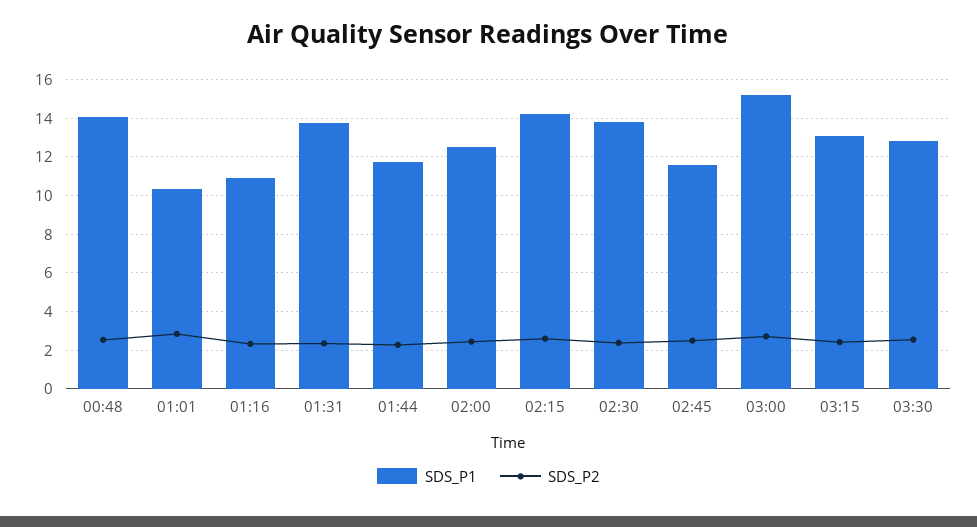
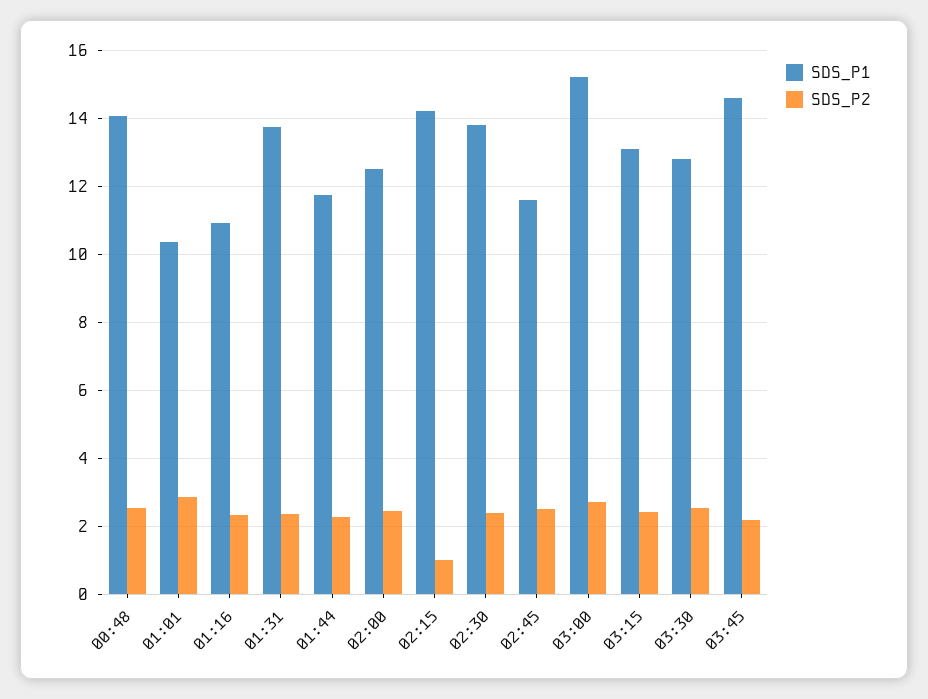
SDS_P2, 02:15: 2.5 -> 1
SDS_P1, 03:45: none -> 14.6
SDS_P2, 03:45: none -> 2.2

